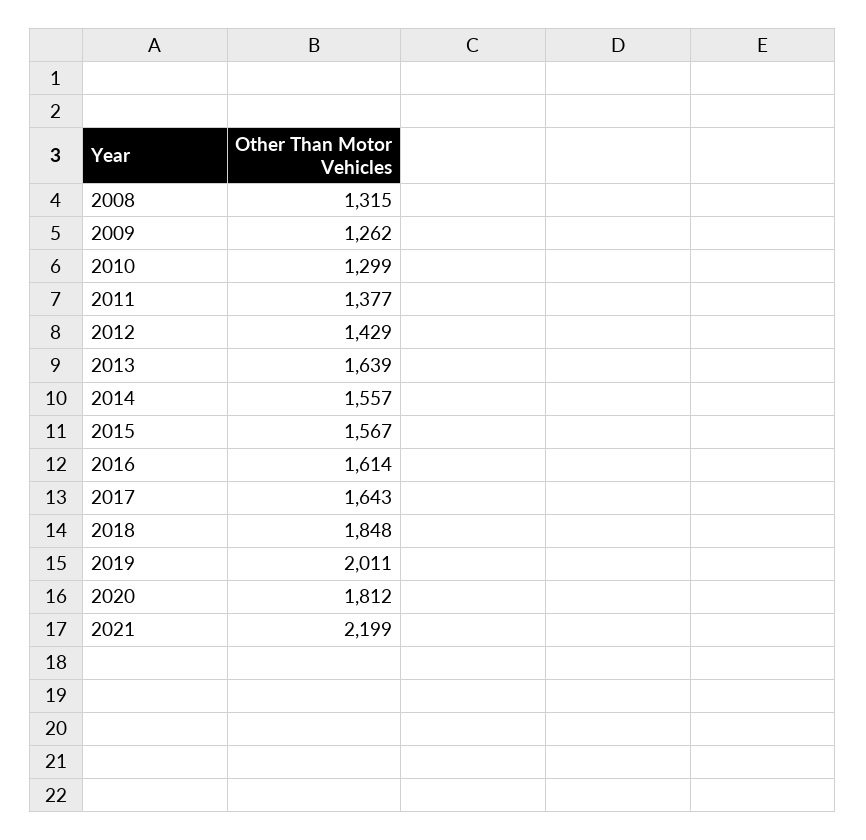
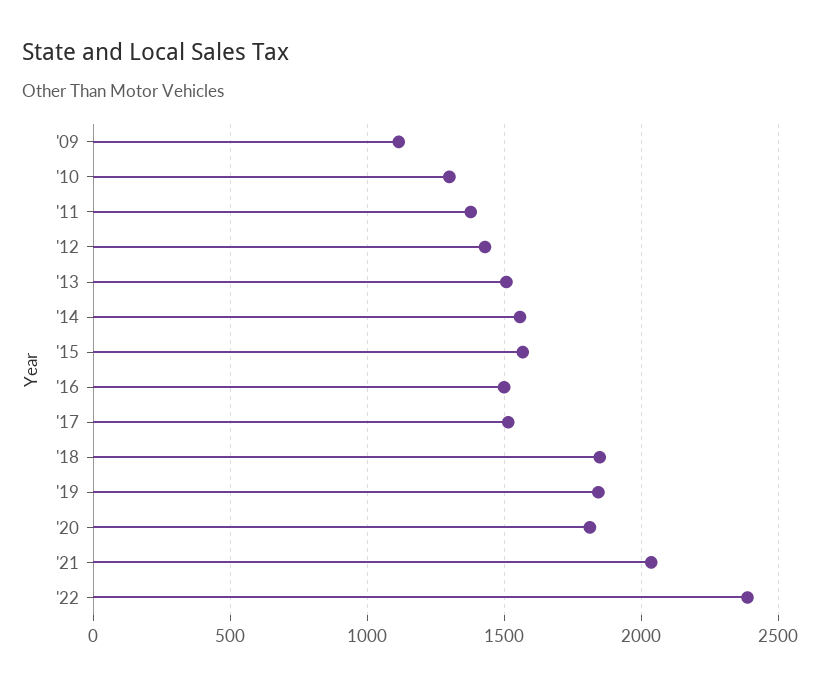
2008: 1315 -> none
2009: 1262 -> 1100
2013: 1639 -> 1500
2016: 1614 -> 1500
2017: 1643 -> 1500
2019: 2011 -> 1850
2021: 2199 -> 2050
'22: none -> 2400

